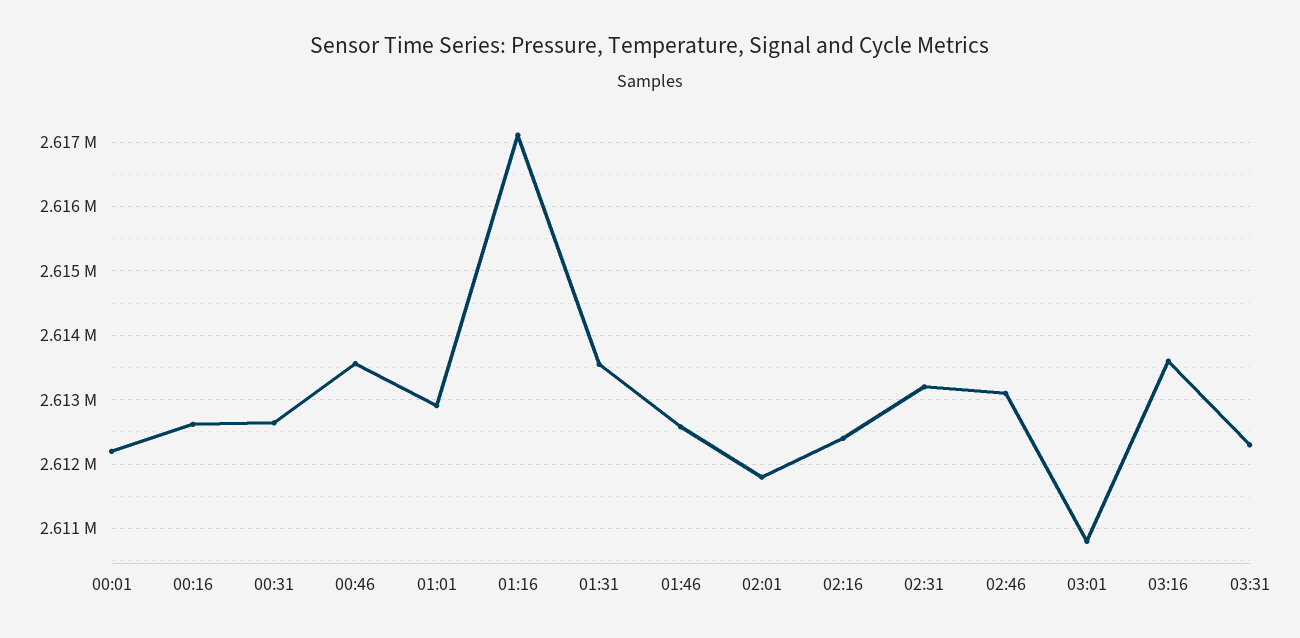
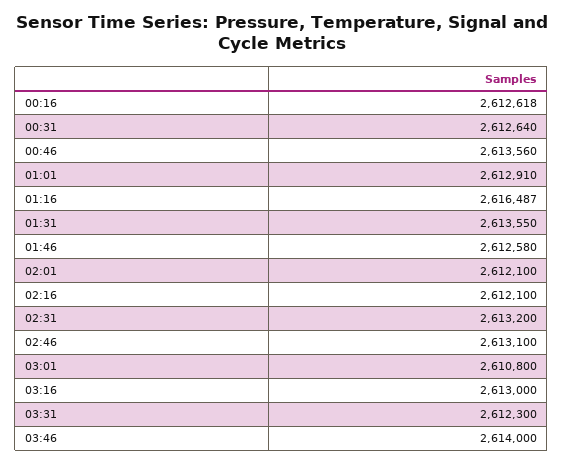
00:01: 2612200 -> none
01:16: 2617100 -> 2616487
02:01: 2611800 -> 2612100
02:16: 2612400 -> 2612100
03:16: 2613600 -> 2613000
03:46: none -> 2614000

